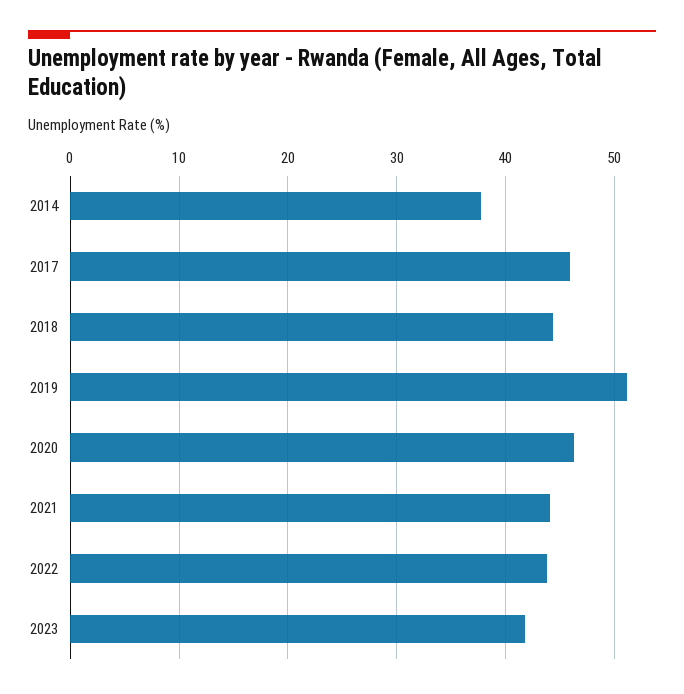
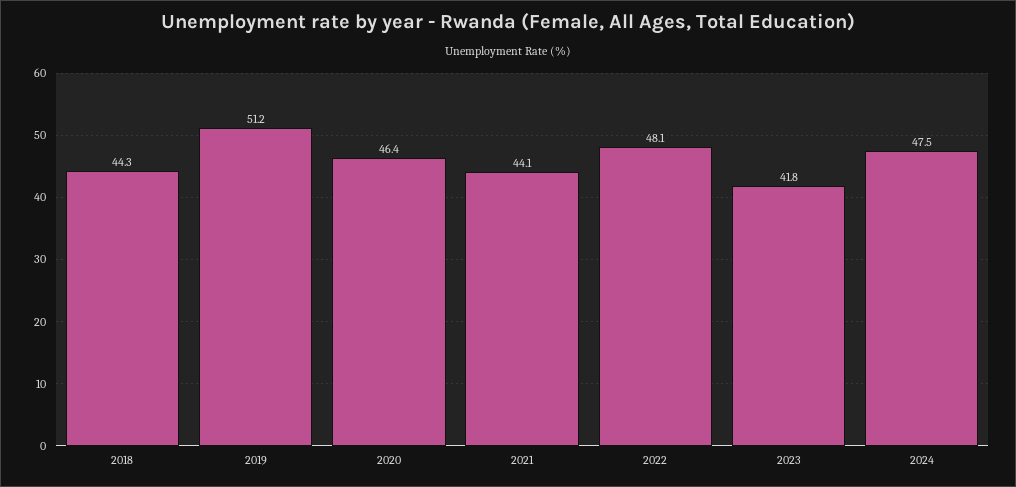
2014: 38 -> none
2017: 46 -> none
2022: 44 -> 48.1
2024: none -> 47.5

